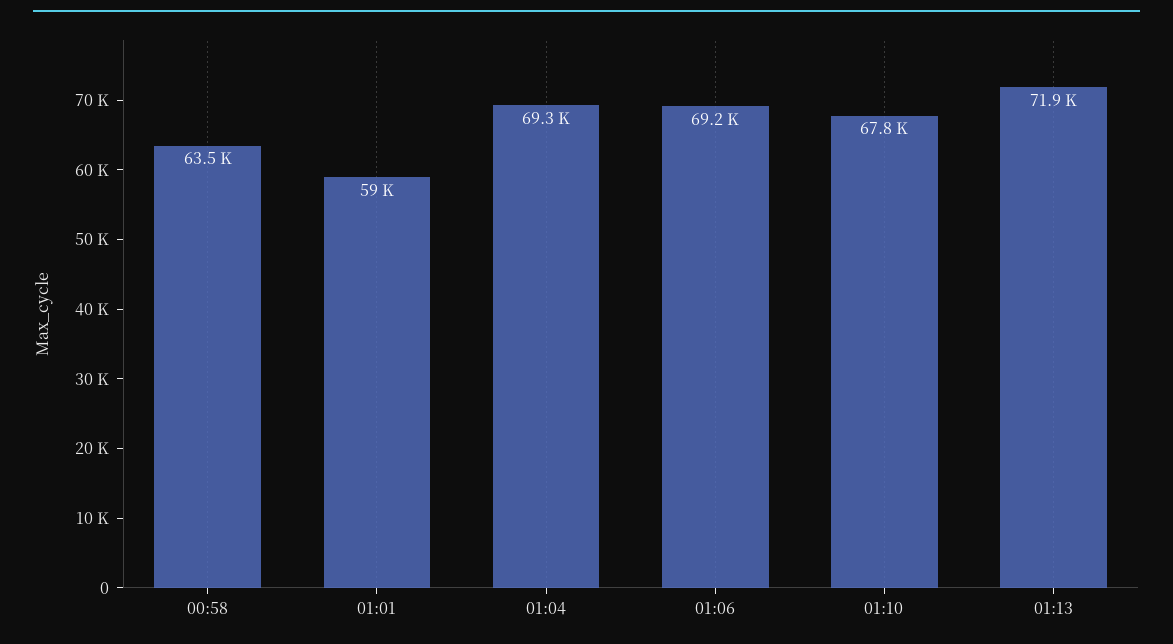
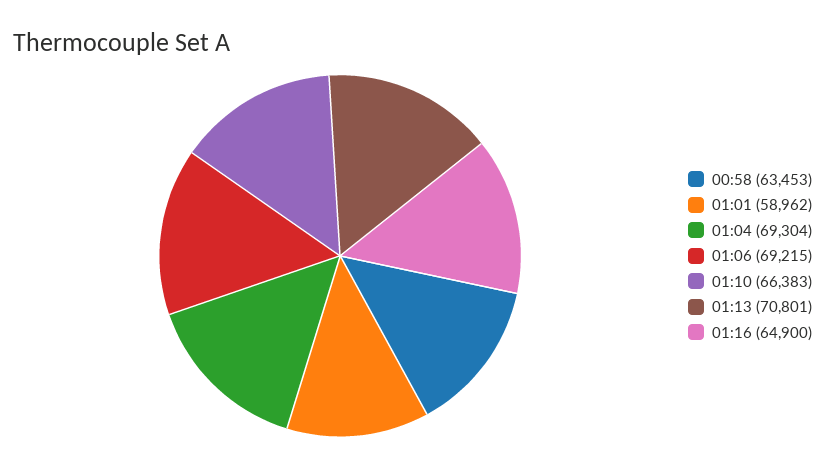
01:10: 67800 -> 66383
01:13: 71900 -> 70801
01:16: none -> 64900

